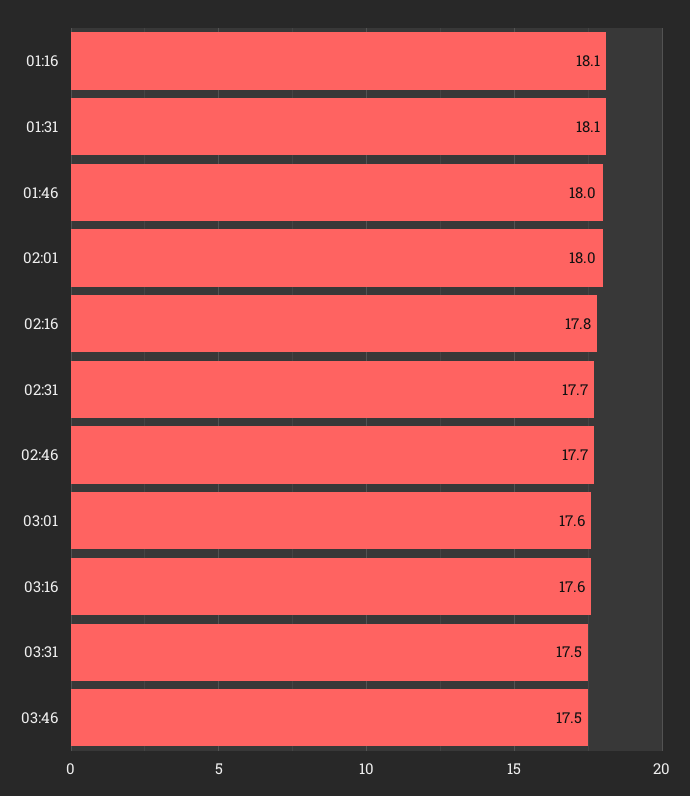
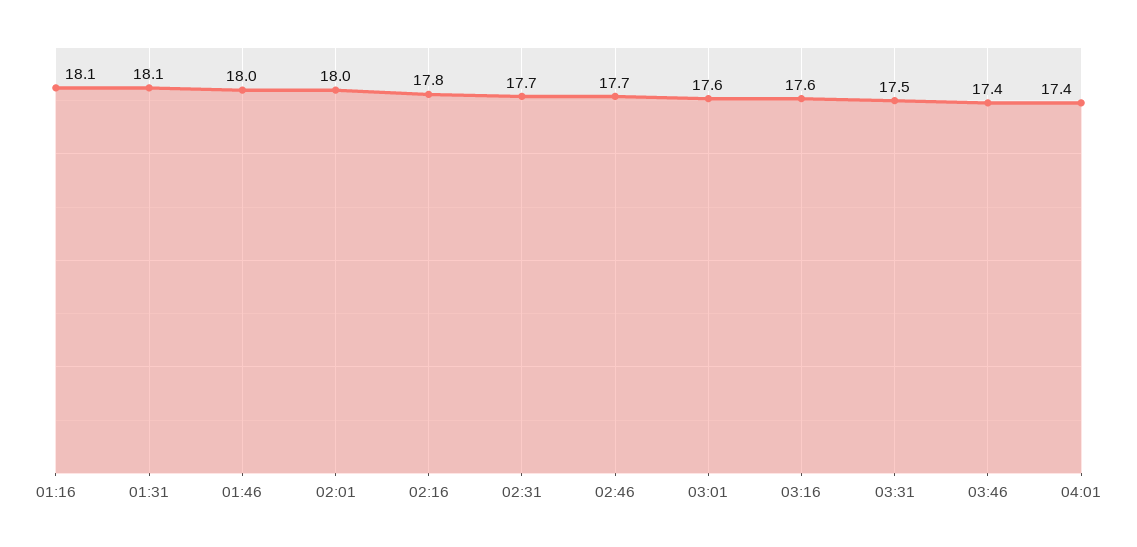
03:46: 17.5 -> 17.4
04:01: none -> 17.4

